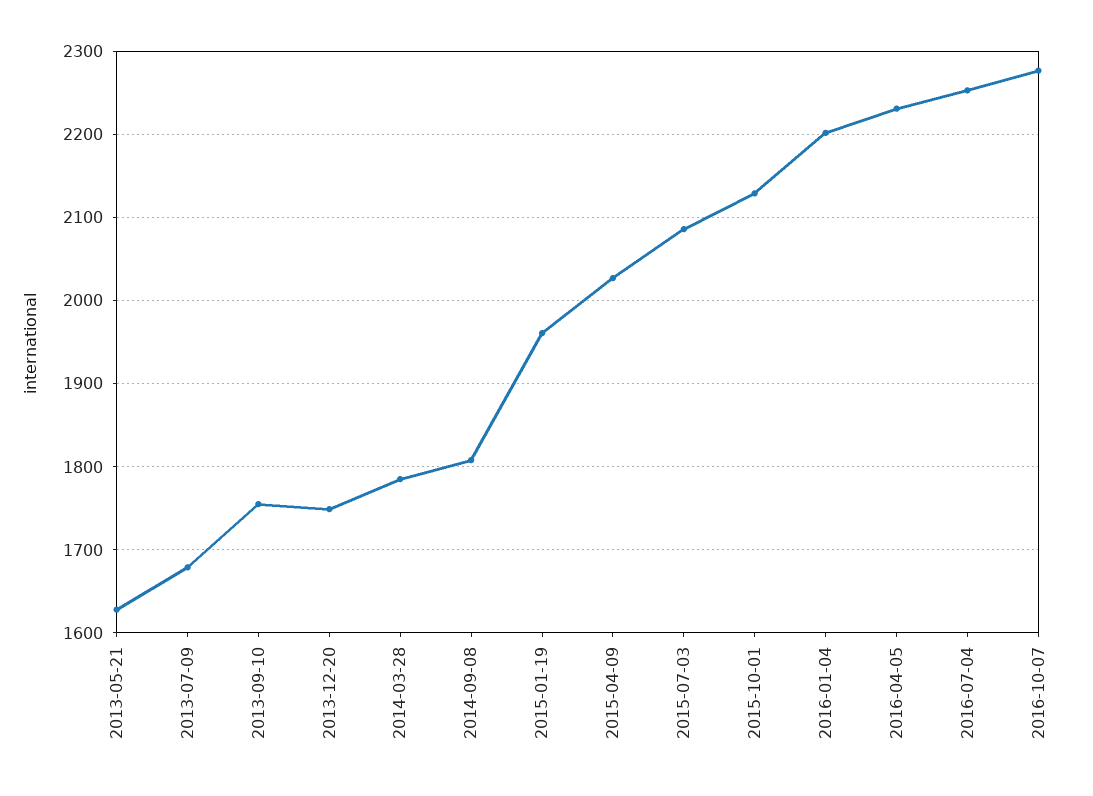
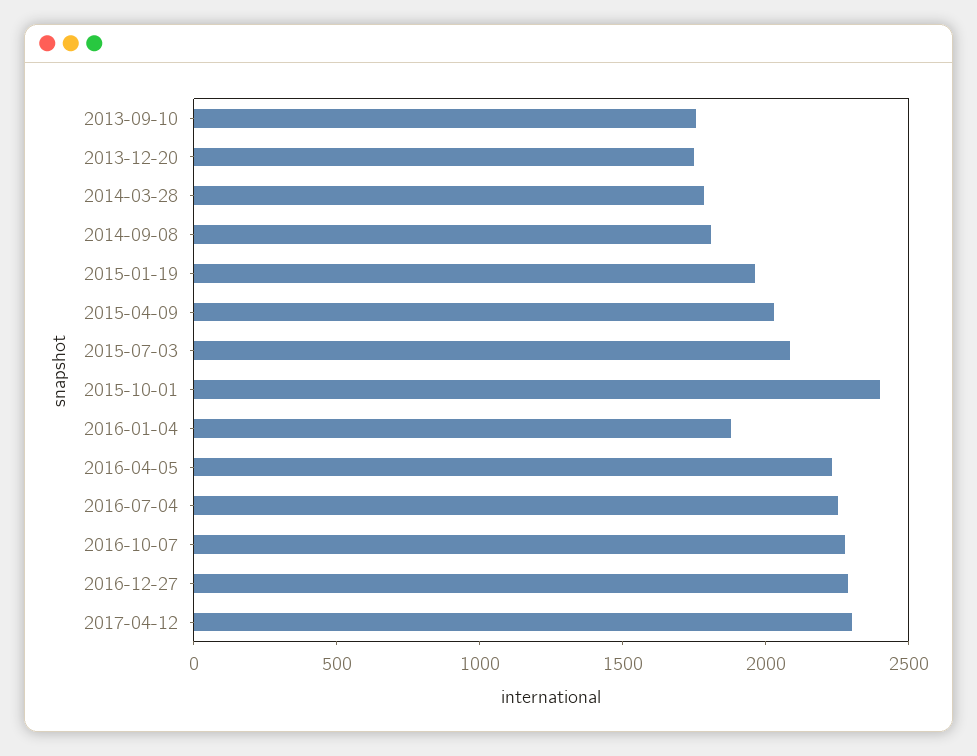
2013-05-21: 1630 -> none
2013-07-09: 1680 -> none
2015-10-01: 2130 -> 2400
2016-01-04: 2200 -> 1900
2016-12-27: none -> 2300
2017-04-12: none -> 2300

